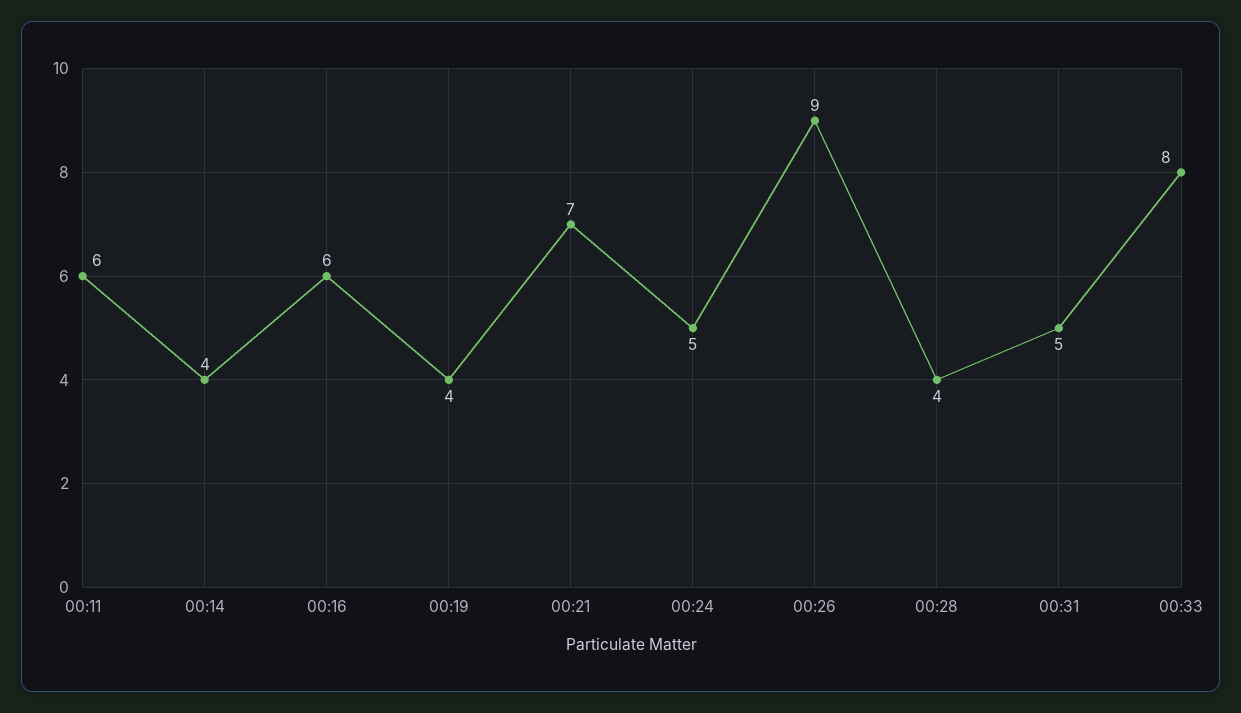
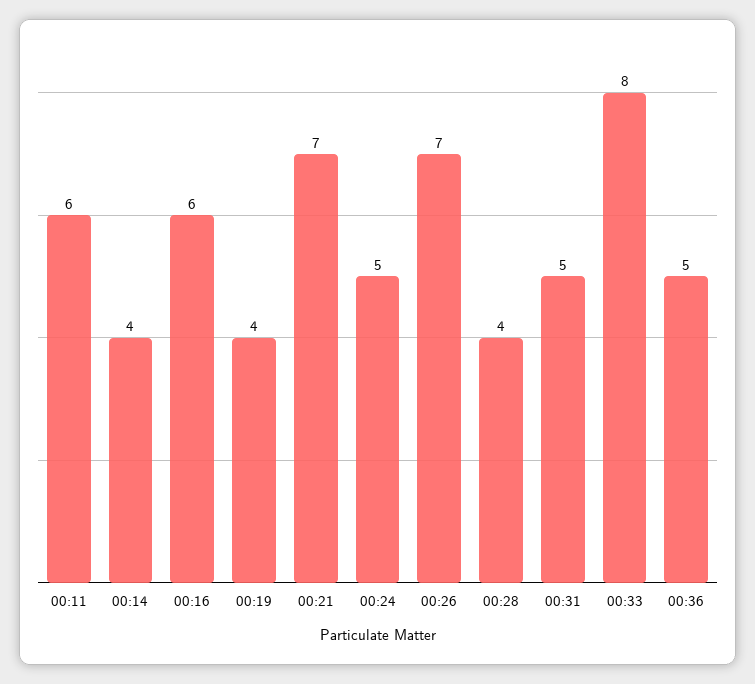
00:26: 9 -> 7
00:36: none -> 5

